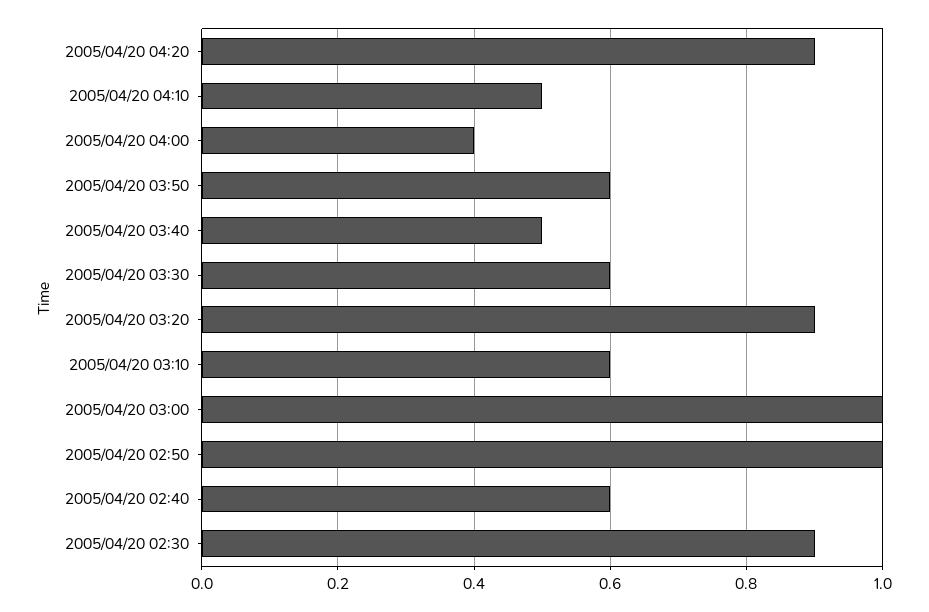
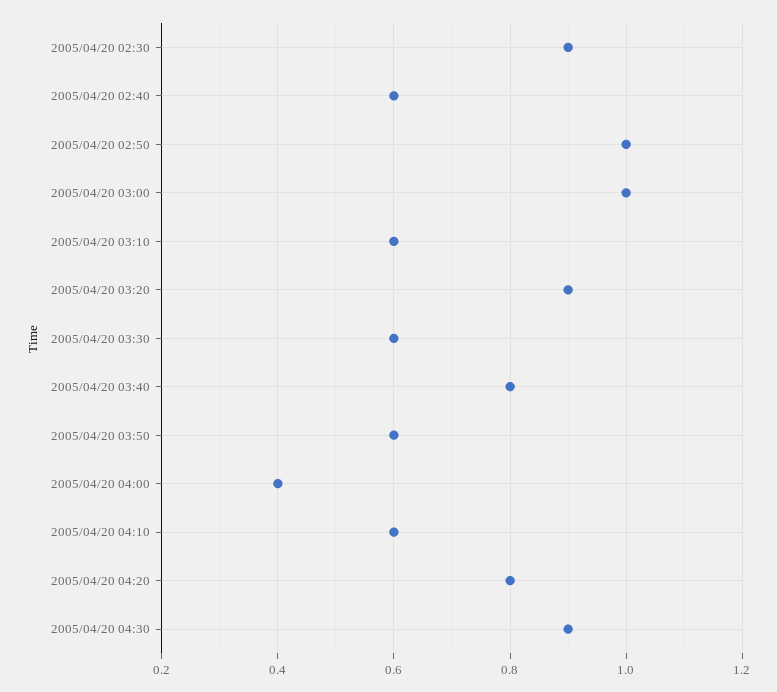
2005/04/20 04:20: 0.9 -> 0.8
2005/04/20 04:10: 0.5 -> 0.6
2005/04/20 03:40: 0.5 -> 0.8
2005/04/20 04:30: none -> 0.9

